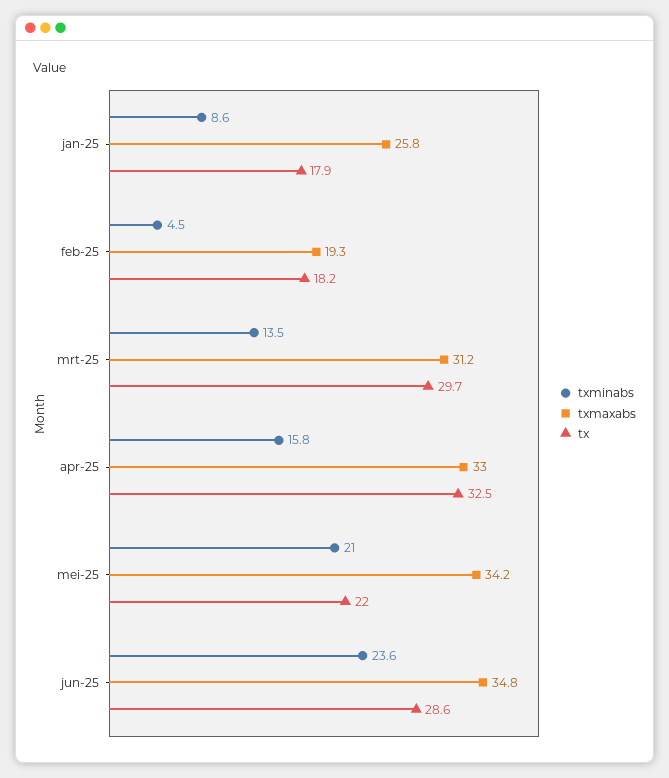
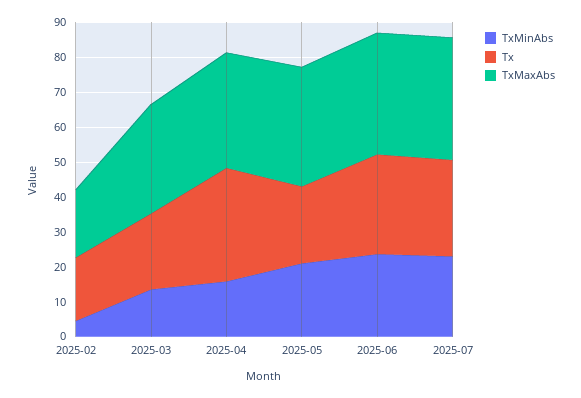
txminabs, jan-25: 8.6 -> none
txmaxabs, jan-25: 25.8 -> none
tx, jan-25: 17.9 -> none
tx, mrt-25: 29.7 -> 22.5
txminabs, 2025-07: none -> 22.5
tx, 2025-07: none -> 27.5
txmaxabs, 2025-07: none -> 35

